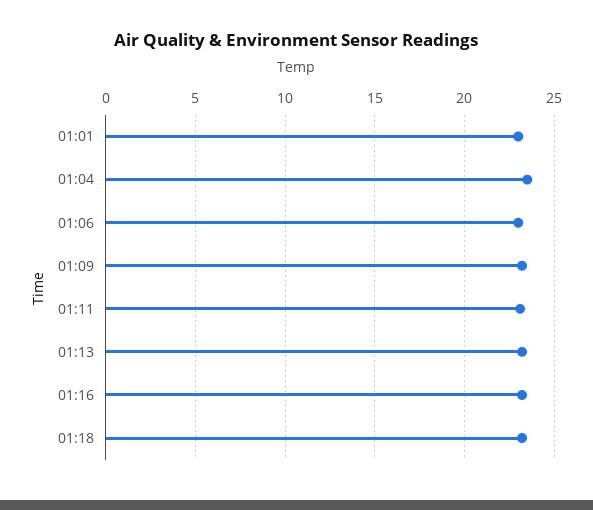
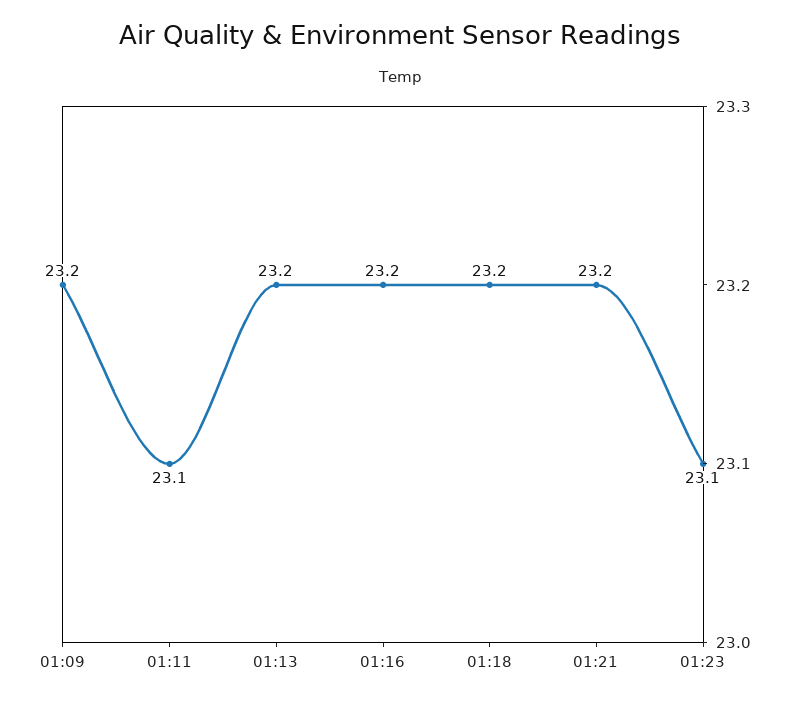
01:01: 23 -> none
01:04: 23.5 -> none
01:06: 23 -> none
01:21: none -> 23.2
01:23: none -> 23.1

